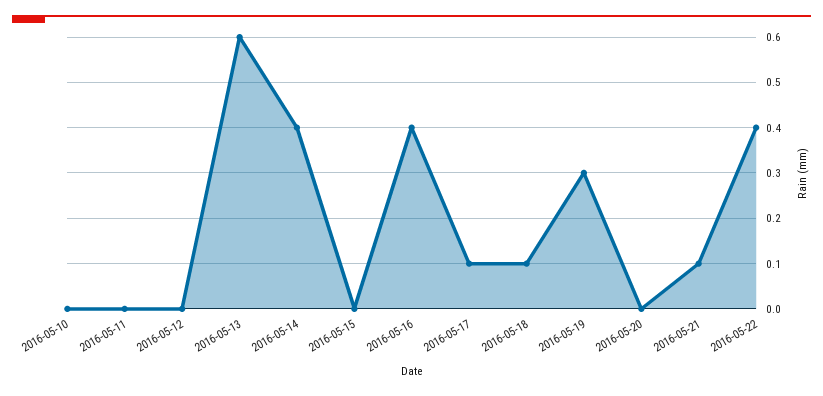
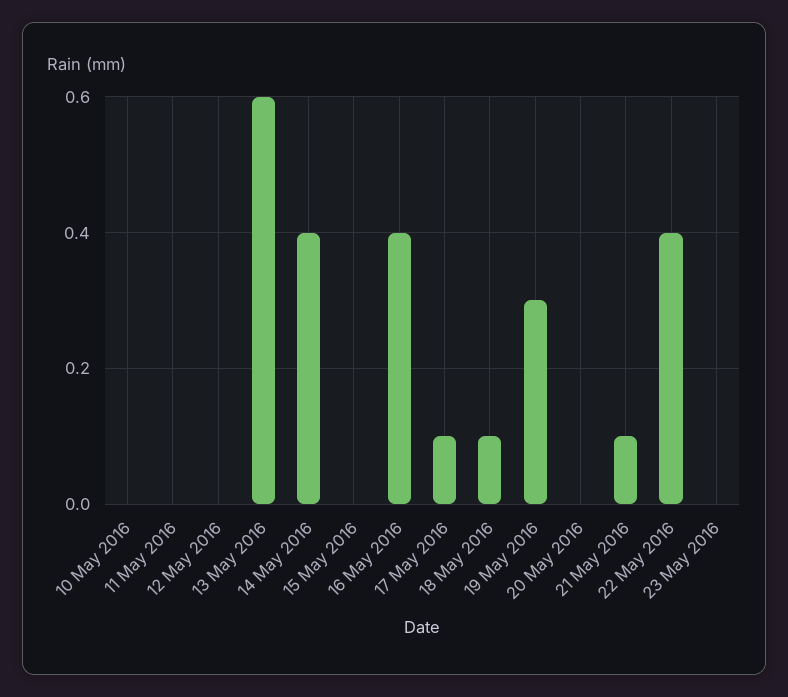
23 May 2016: none -> 0

